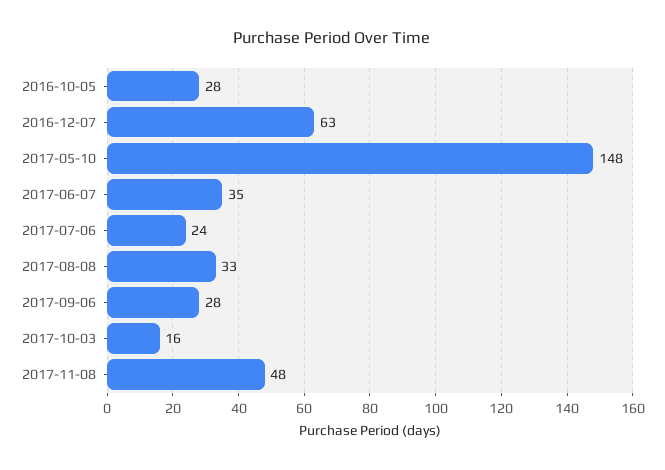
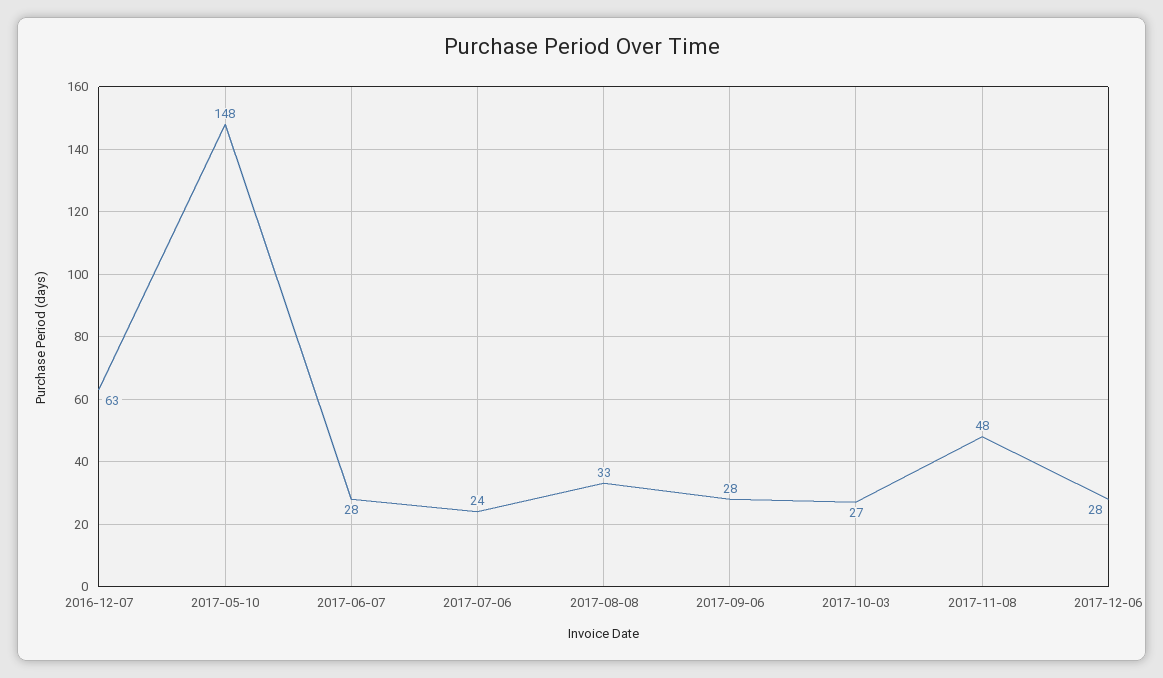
2016-10-05: 28 -> none
2017-06-07: 35 -> 28
2017-10-03: 16 -> 27
2017-12-06: none -> 28

